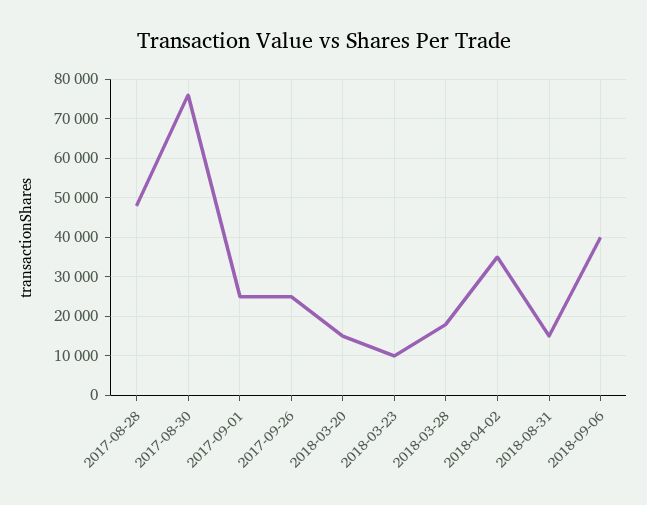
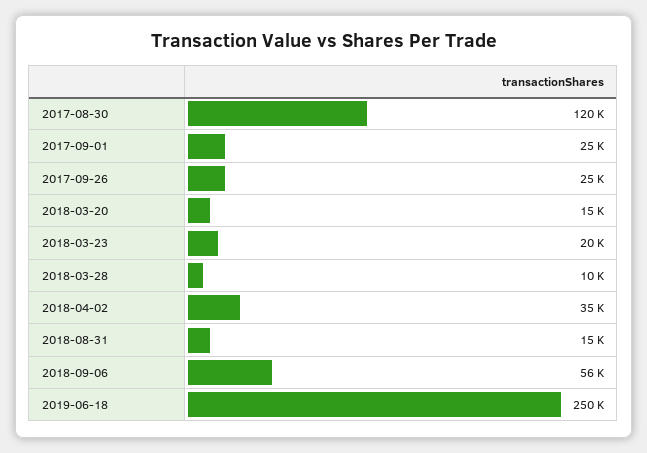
2017-08-28: 48000 -> none
2017-08-30: 76000 -> 120000
2018-03-23: 10000 -> 20000
2018-03-28: 18000 -> 10000
2018-09-06: 40000 -> 56000
2019-06-18: none -> 250000

